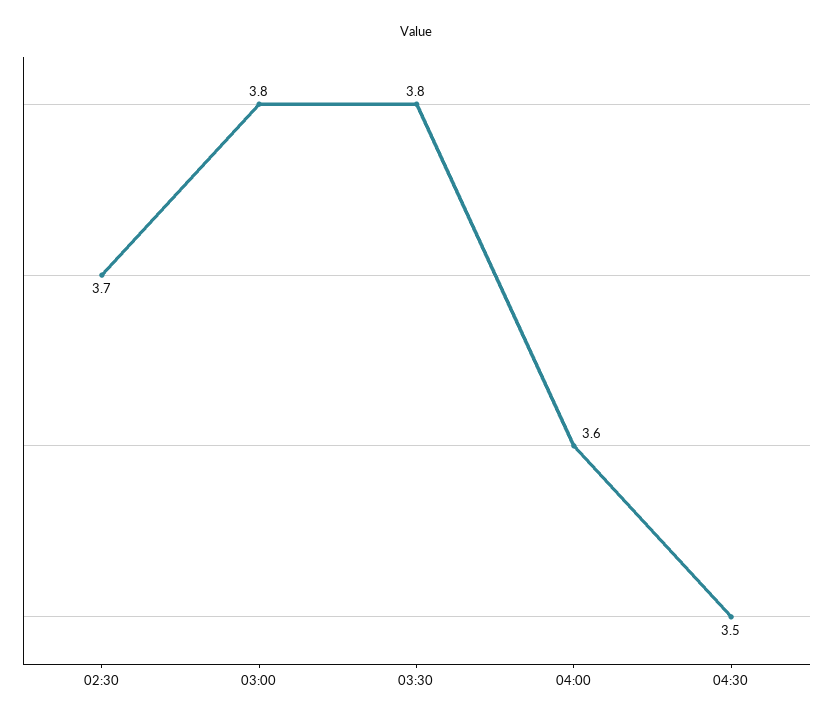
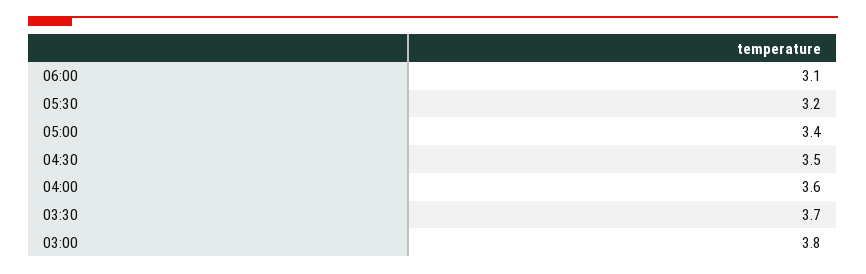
02:30: 3.7 -> none
03:30: 3.8 -> 3.7
06:00: none -> 3.1
05:30: none -> 3.2
05:00: none -> 3.4

